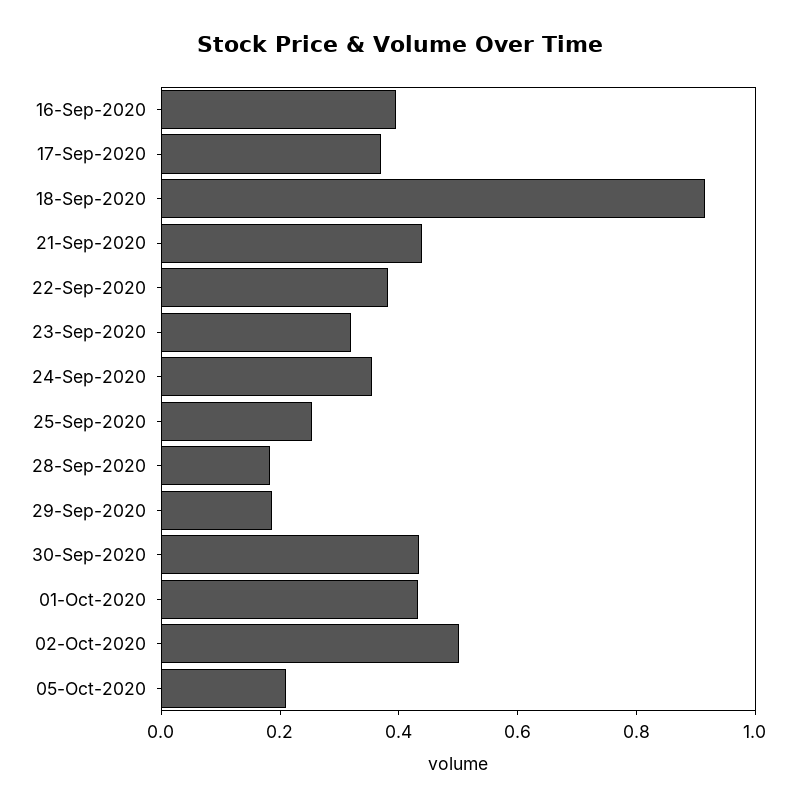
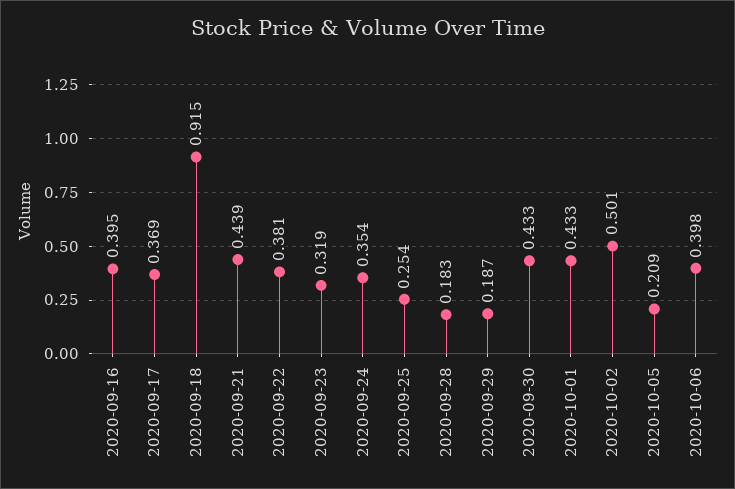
2020-10-06: none -> 0.398

